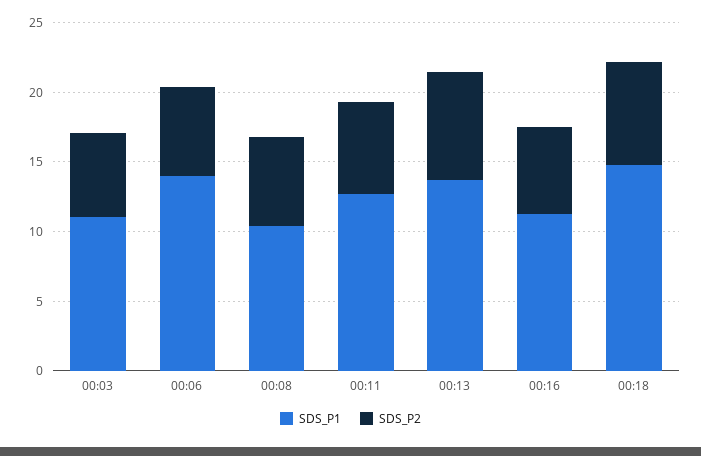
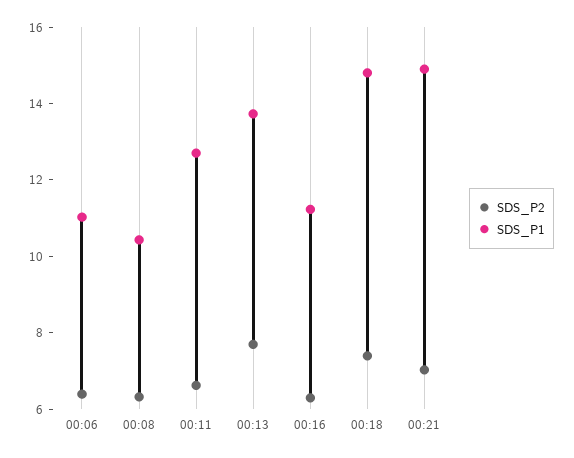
SDS_P1, 00:03: 11 -> none
SDS_P2, 00:03: 6 -> none
SDS_P1, 00:06: 14 -> 11
SDS_P2, 00:21: none -> 7
SDS_P1, 00:21: none -> 15

